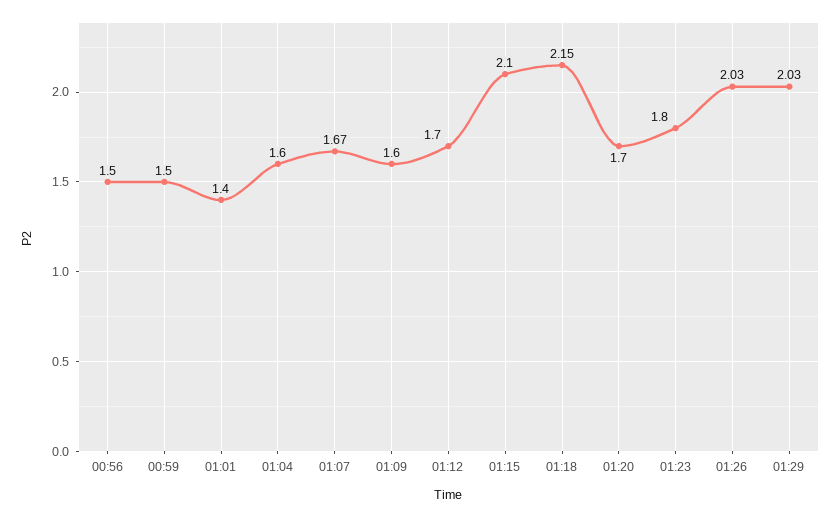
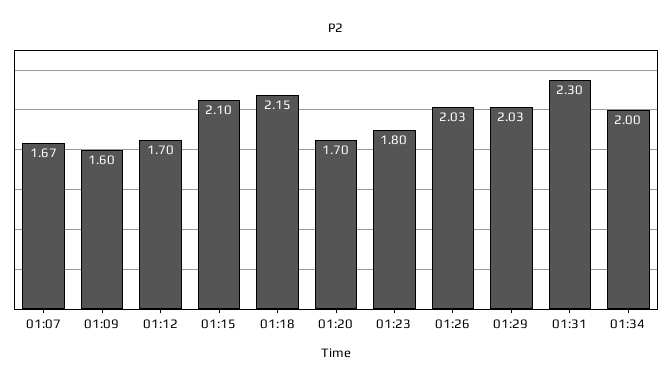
00:56: 1.5 -> none
00:59: 1.5 -> none
01:01: 1.4 -> none
01:04: 1.6 -> none
01:31: none -> 2.3
01:34: none -> 2

